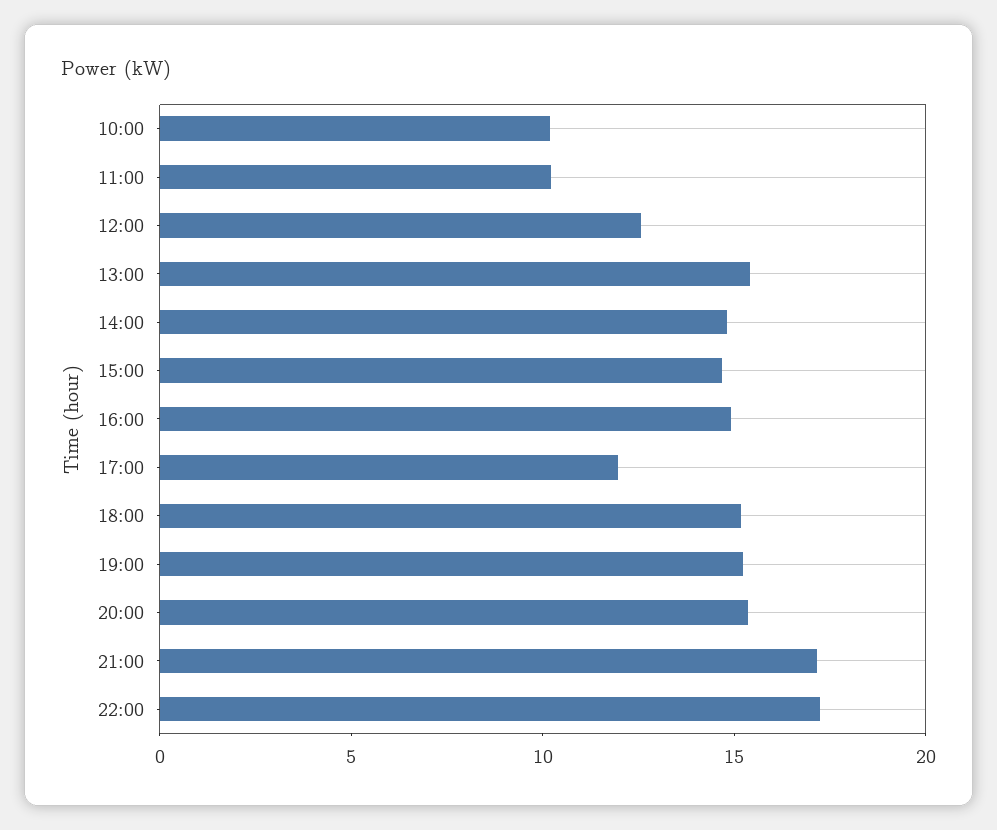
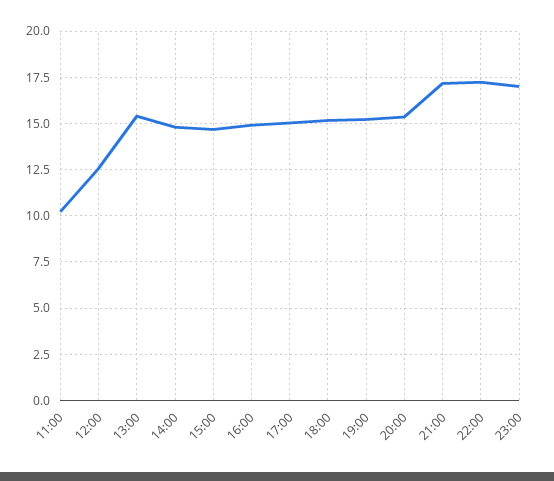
10:00: 10 -> none
17:00: 12 -> 15
23:00: none -> 17

